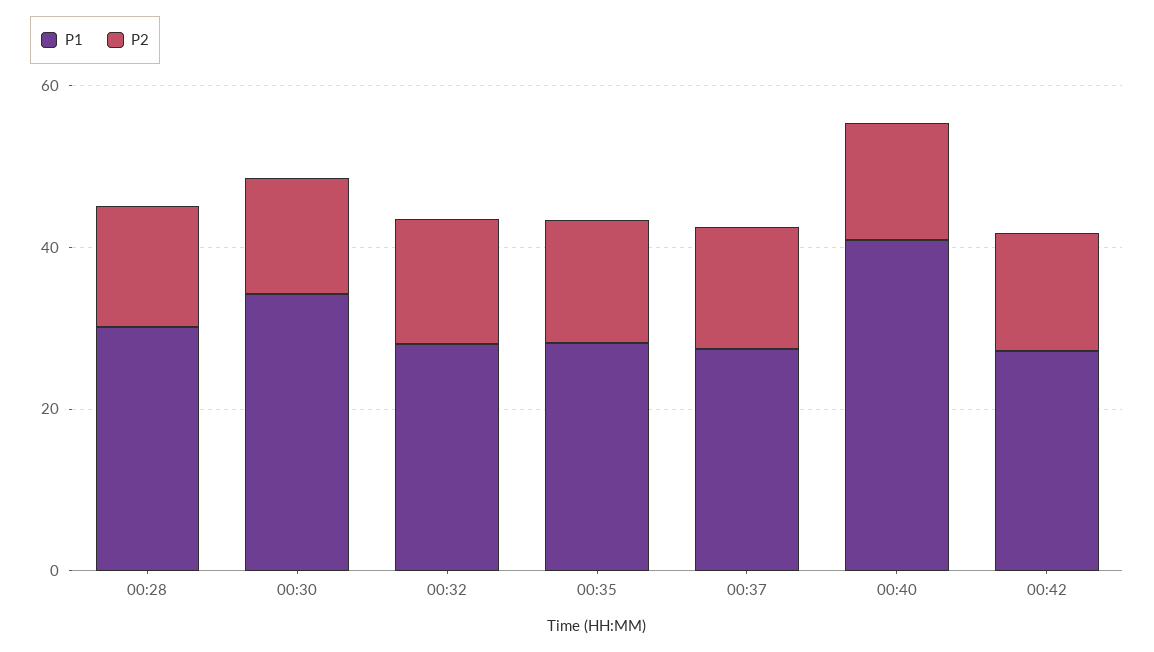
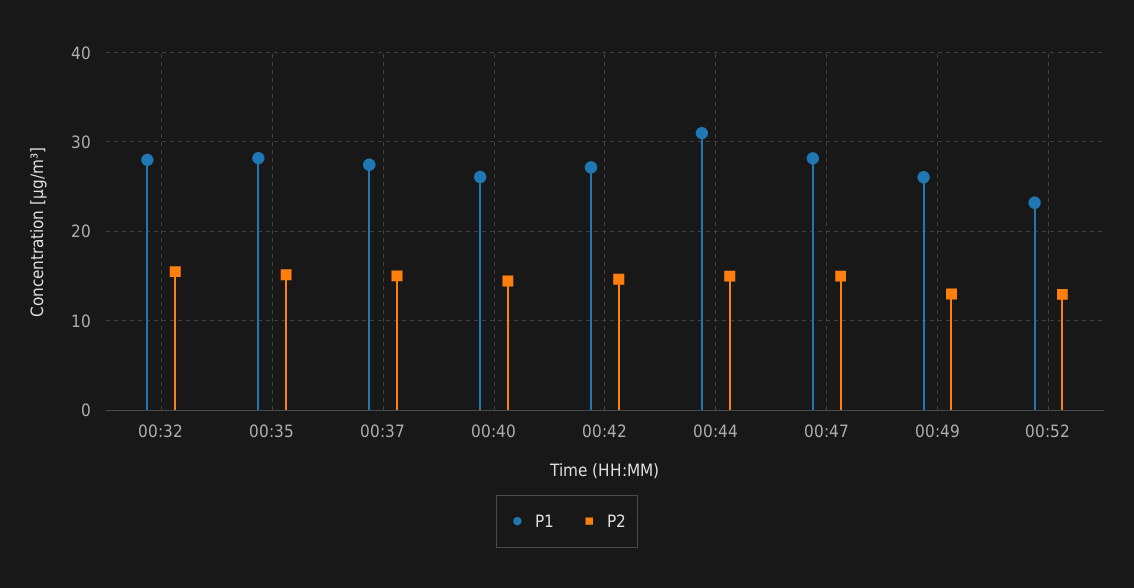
P1, 00:28: 30 -> none
P2, 00:28: 15 -> none
P1, 00:30: 35 -> none
P2, 00:30: 15 -> none
P1, 00:40: 40 -> 26
P1, 00:44: none -> 31
P2, 00:44: none -> 15
P1, 00:47: none -> 28
P2, 00:47: none -> 15
P1, 00:49: none -> 26
P2, 00:49: none -> 13
P1, 00:52: none -> 23
P2, 00:52: none -> 13

